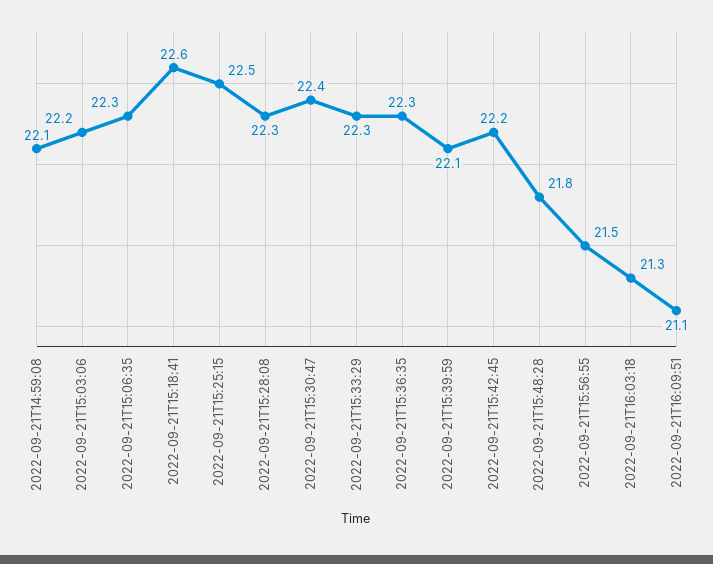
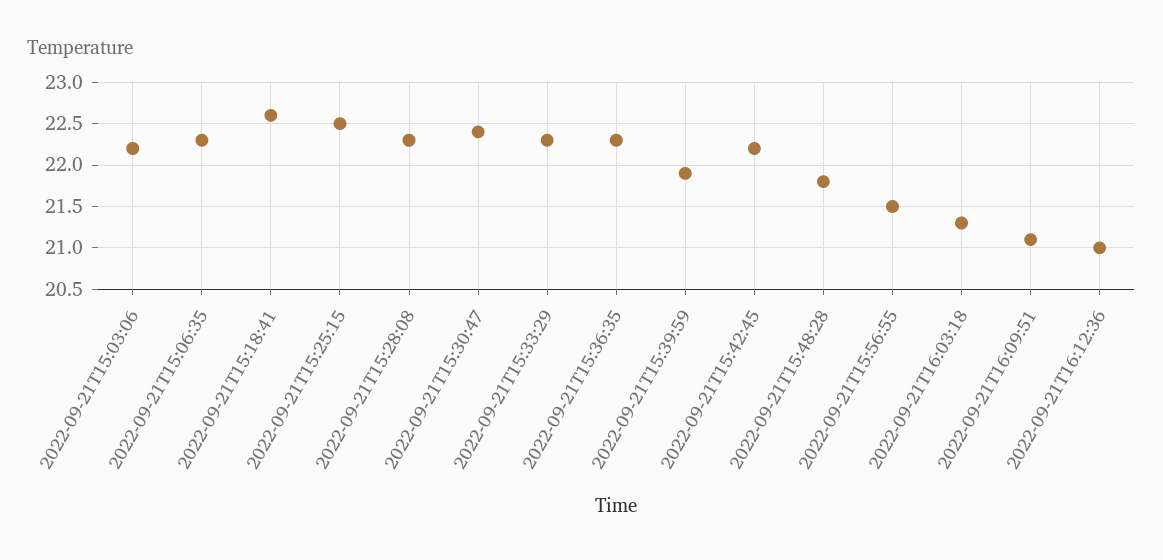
2022-09-21T14:59:08: 22.1 -> none
2022-09-21T15:39:59: 22.1 -> 21.9
2022-09-21T16:12:36: none -> 21

